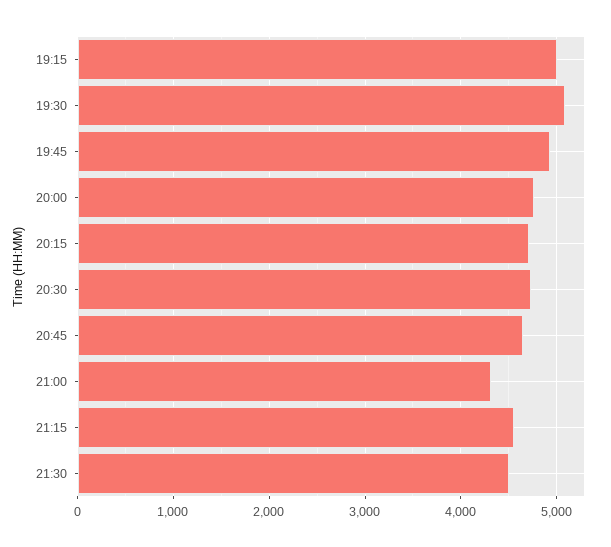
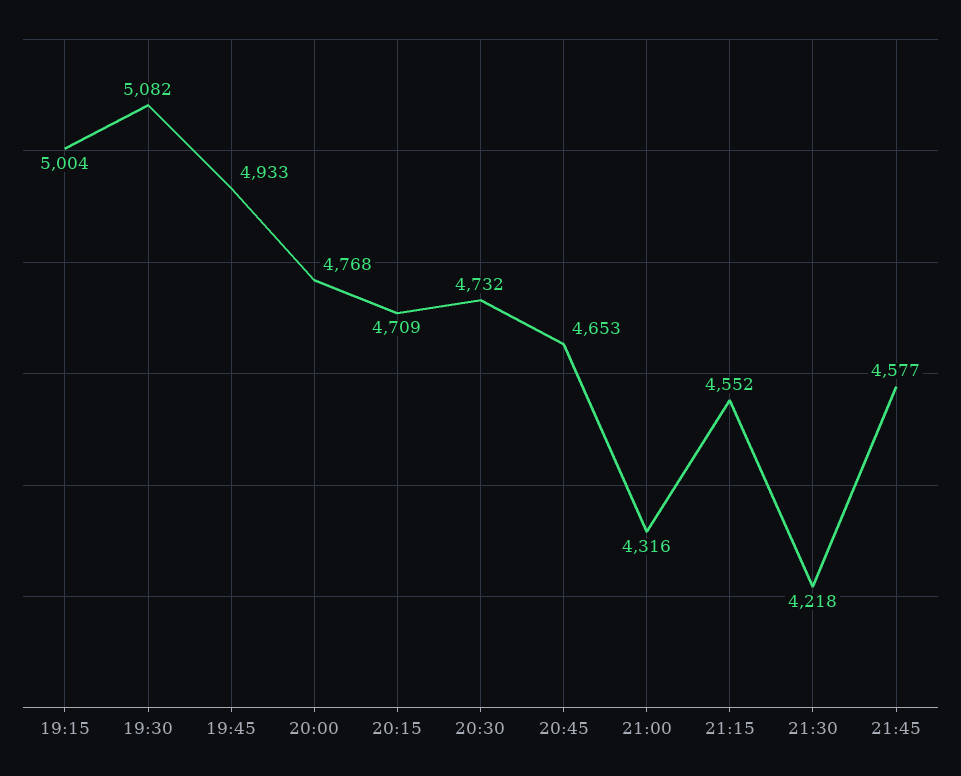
21:30: 4500 -> 4218
21:45: none -> 4577

